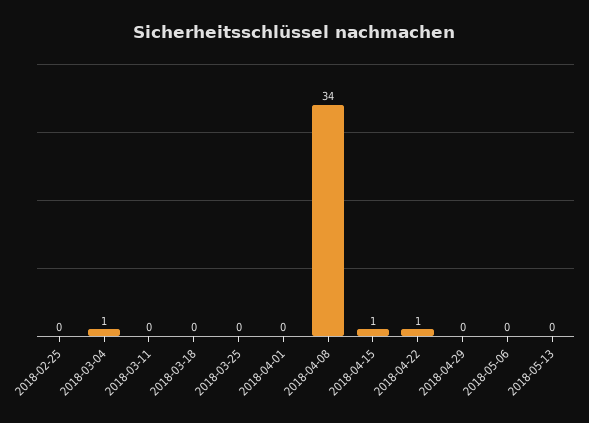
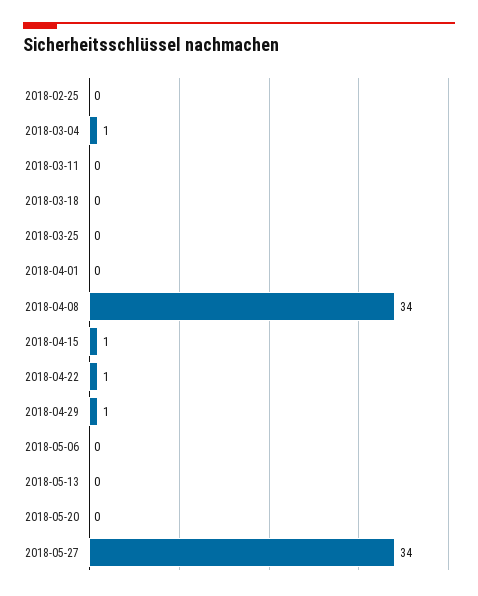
2018-04-29: 0 -> 1
2018-05-20: none -> 0
2018-05-27: none -> 34

